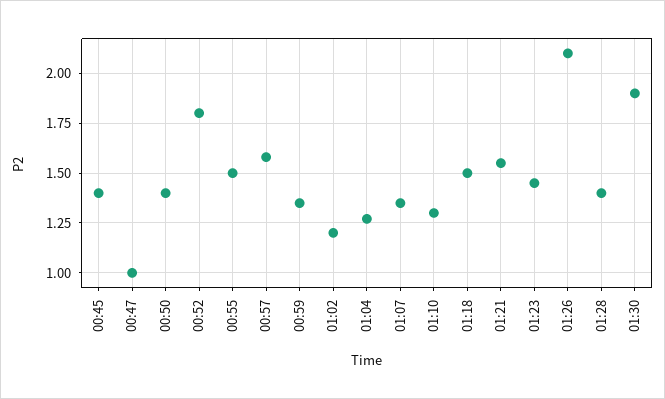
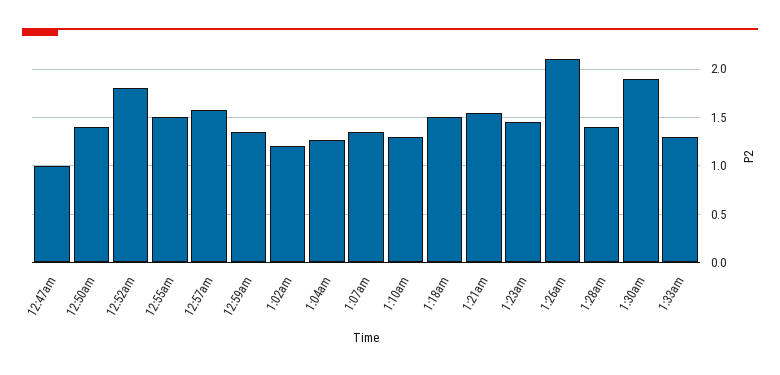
00:45: 1.4 -> none
1:33am: none -> 1.3

